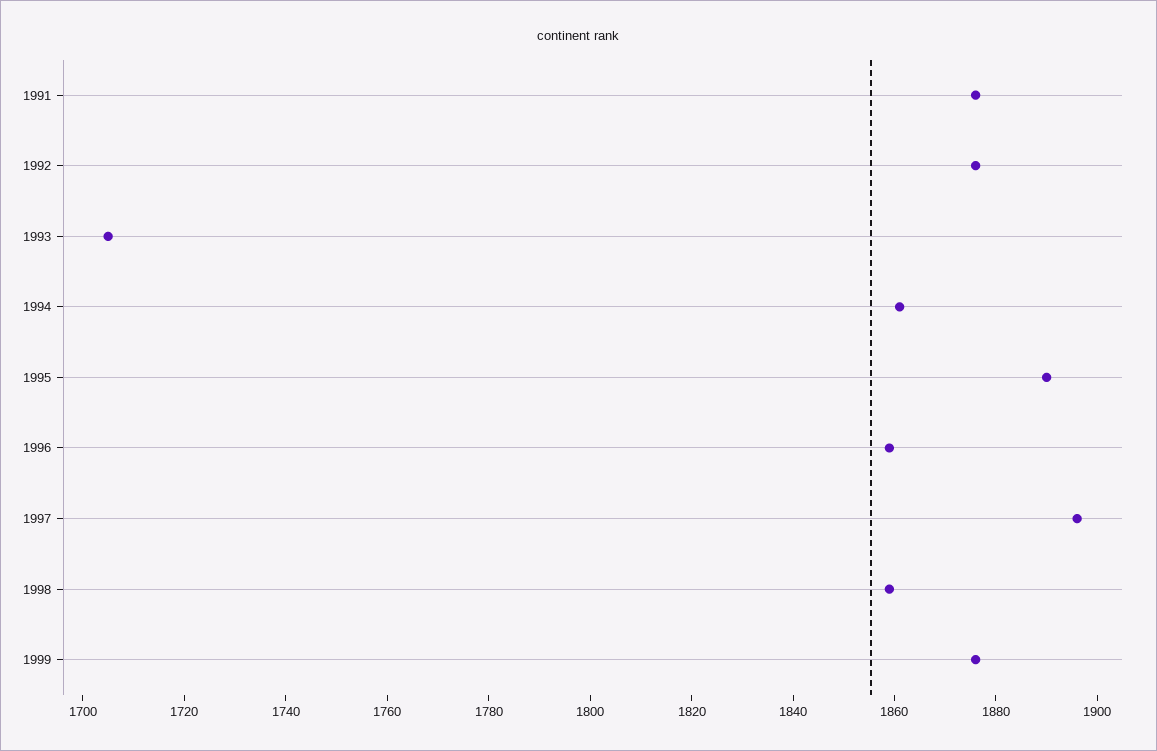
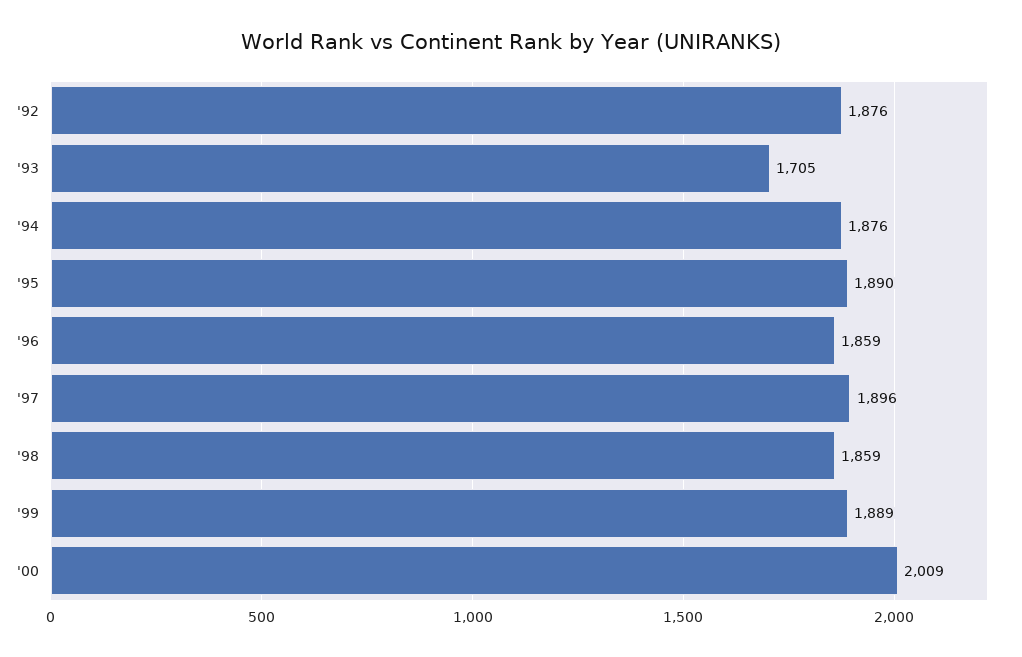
1991: 1875 -> none
1994: 1860 -> 1876
1999: 1875 -> 1889
'00: none -> 2009

